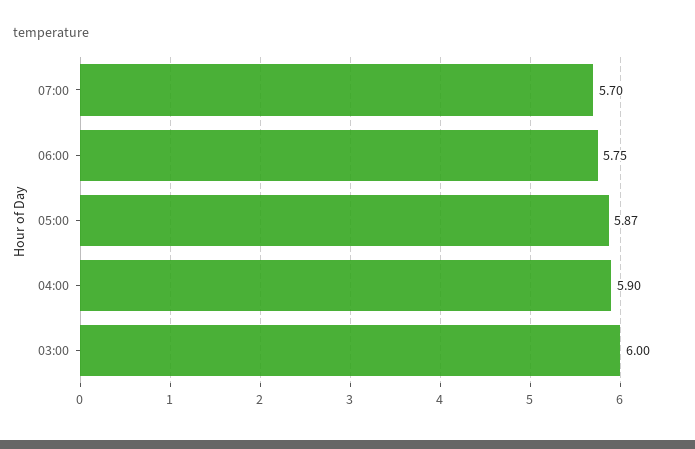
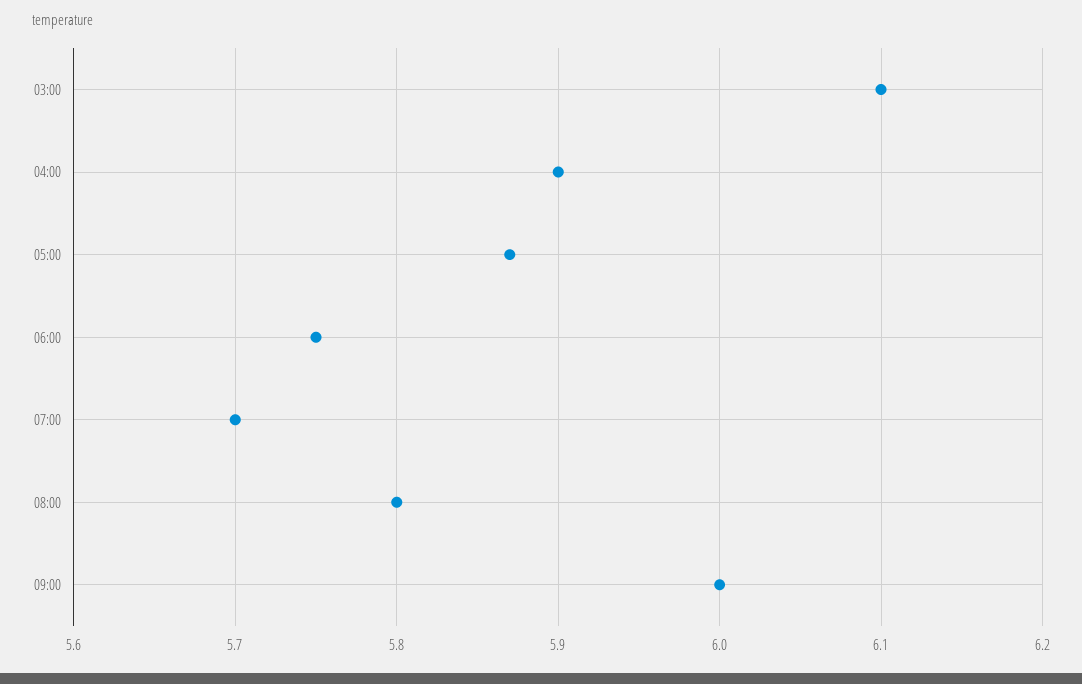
03:00: 6 -> 6.1
08:00: none -> 5.8
09:00: none -> 6

